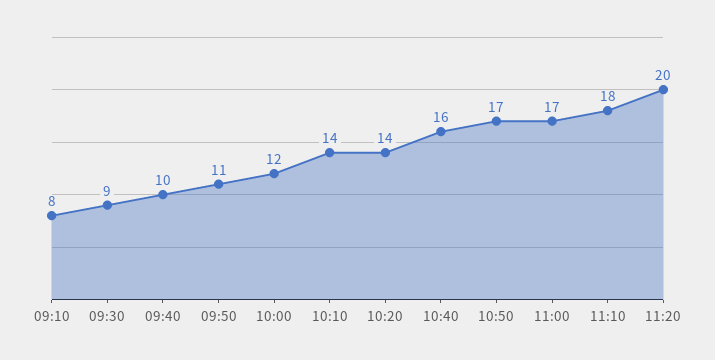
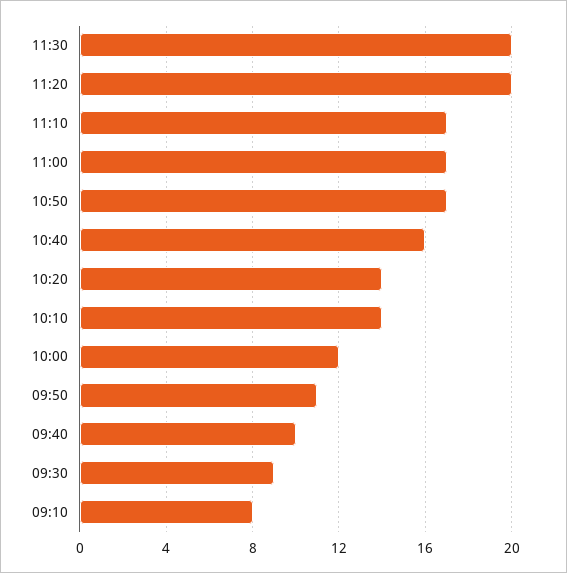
11:10: 18 -> 17
11:30: none -> 20

